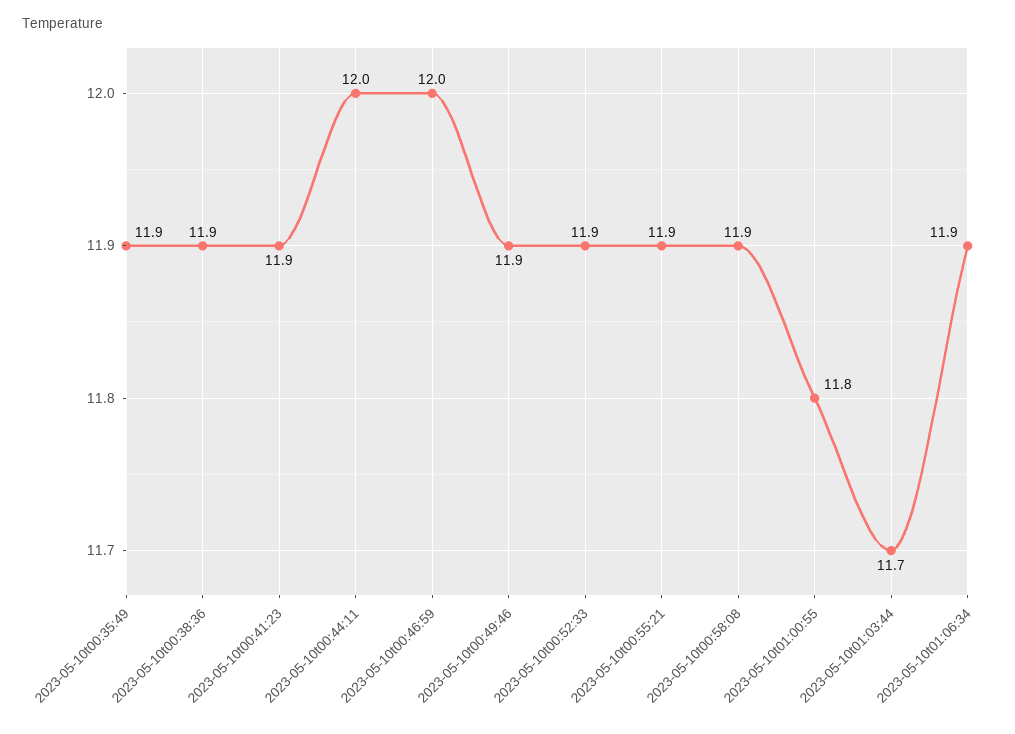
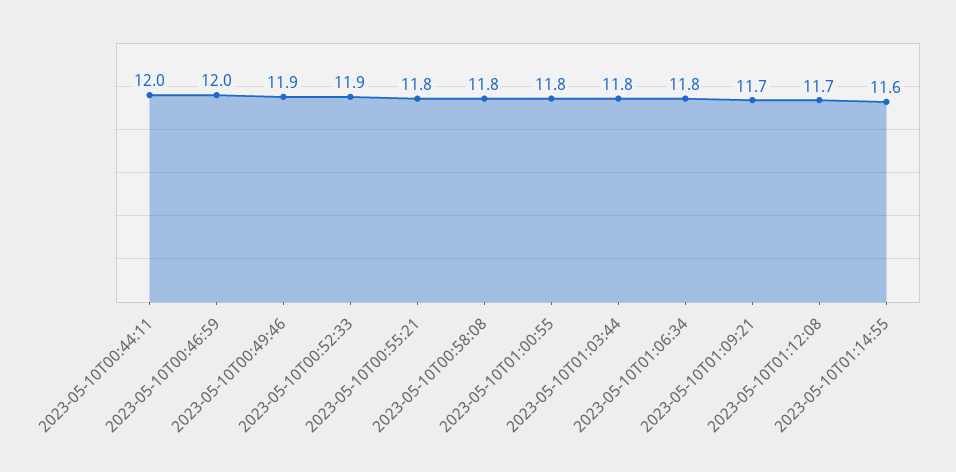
2023-05-10t00:35:49: 11.9 -> none
2023-05-10t00:38:36: 11.9 -> none
2023-05-10t00:41:23: 11.9 -> none
2023-05-10t00:55:21: 11.9 -> 11.8
2023-05-10t00:58:08: 11.9 -> 11.8
2023-05-10t01:03:44: 11.7 -> 11.8
2023-05-10t01:06:34: 11.9 -> 11.8
2023-05-10T01:09:21: none -> 11.7
2023-05-10T01:12:08: none -> 11.7
2023-05-10T01:14:55: none -> 11.6

